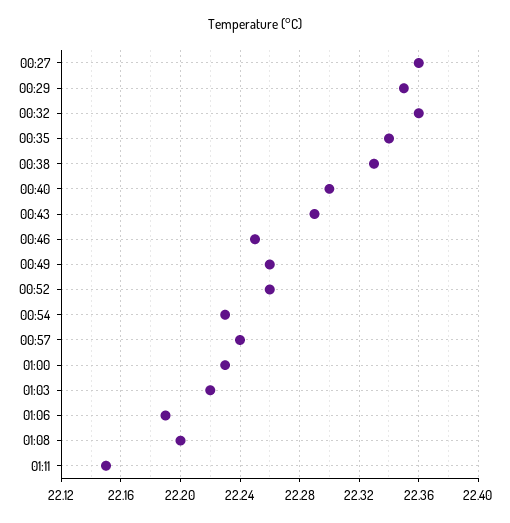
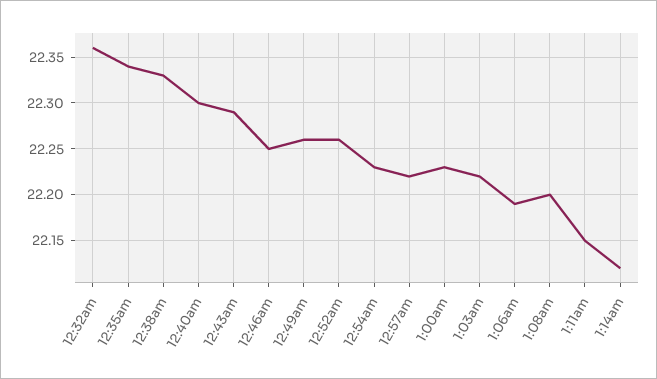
00:27: 22.36 -> none
00:29: 22.35 -> none
00:57: 22.24 -> 22.22
1:14am: none -> 22.12

